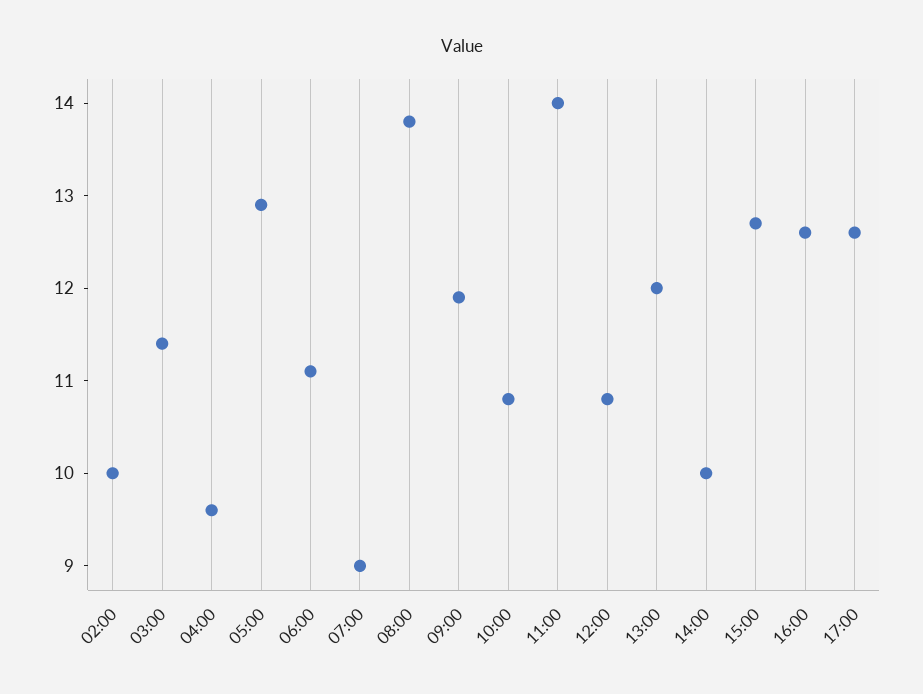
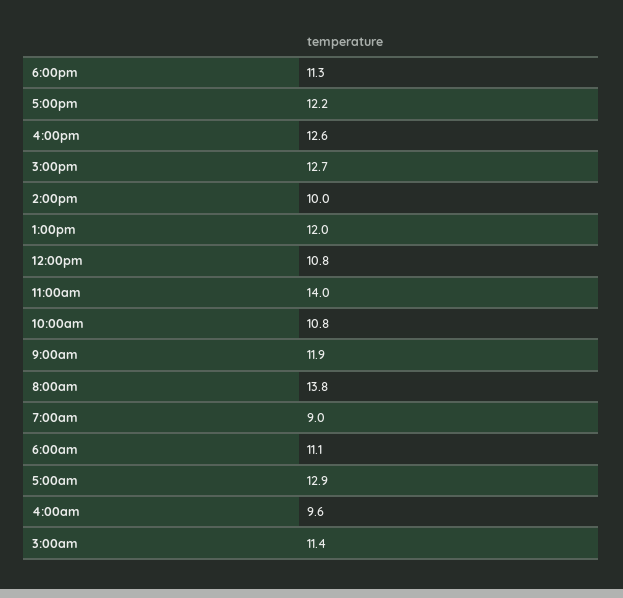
02:00: 10 -> none
17:00: 12.6 -> 12.2
6:00pm: none -> 11.3

